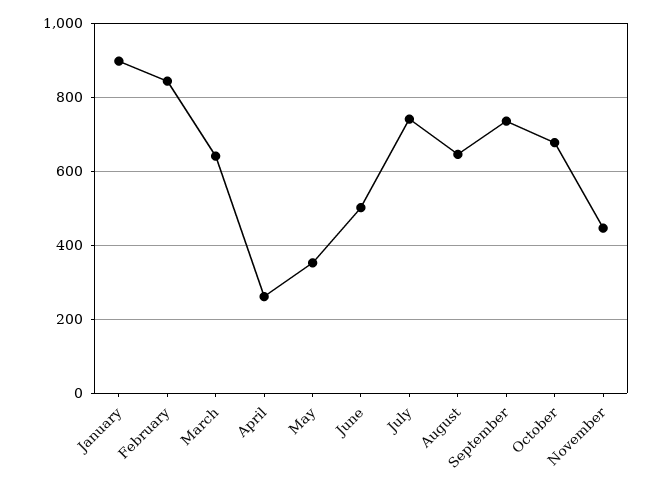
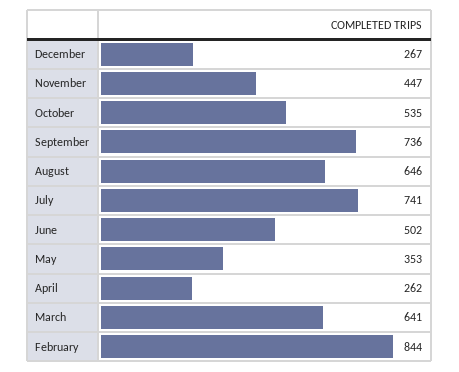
January: 900 -> none
October: 680 -> 535
December: none -> 267

